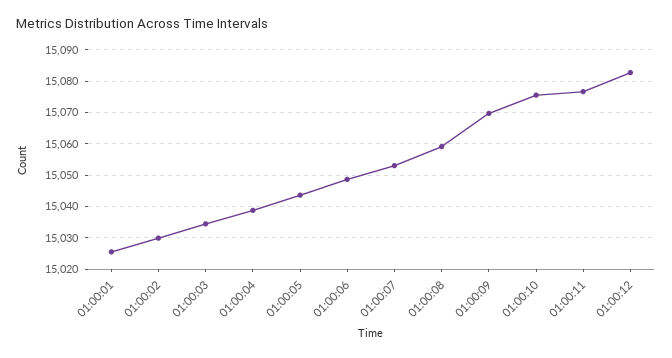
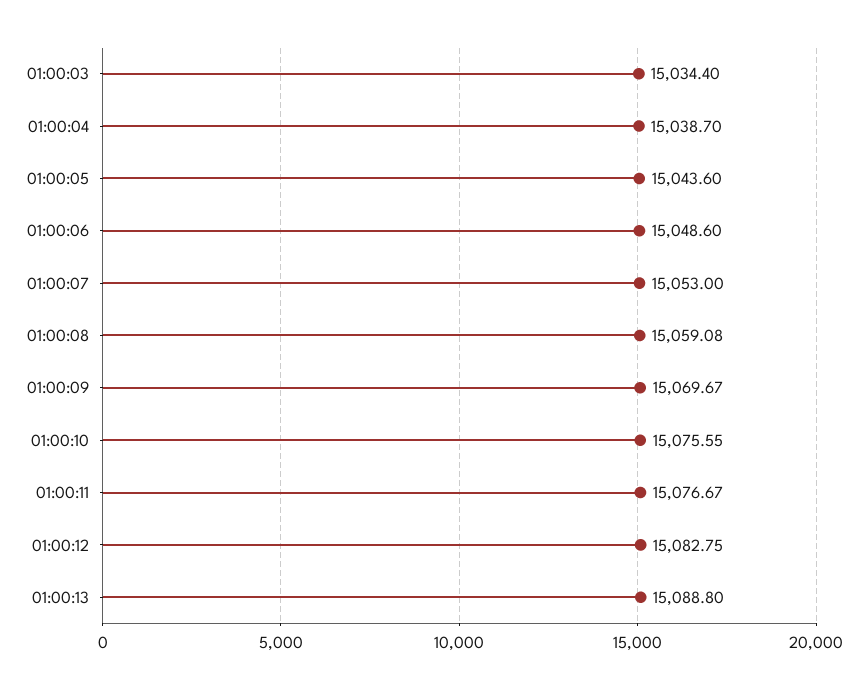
01:00:01: 15026 -> none
01:00:02: 15030 -> none
01:00:13: none -> 15088.8

